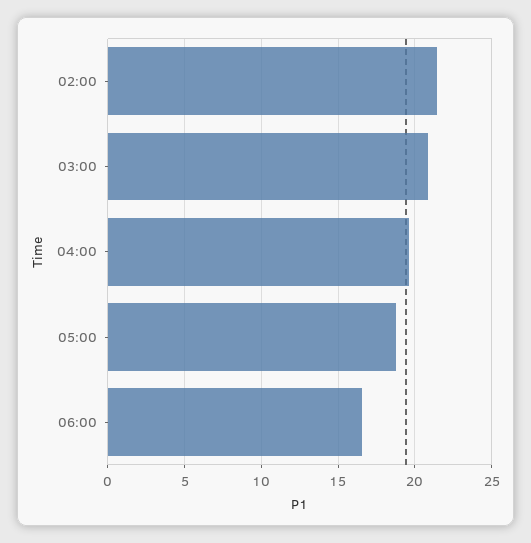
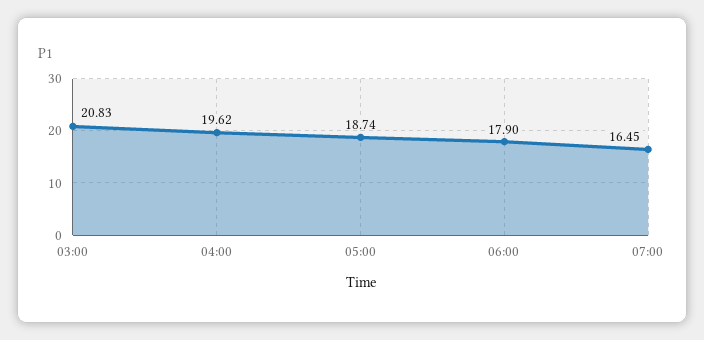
02:00: 21.5 -> none
06:00: 16.5 -> 17.9
07:00: none -> 16.45

